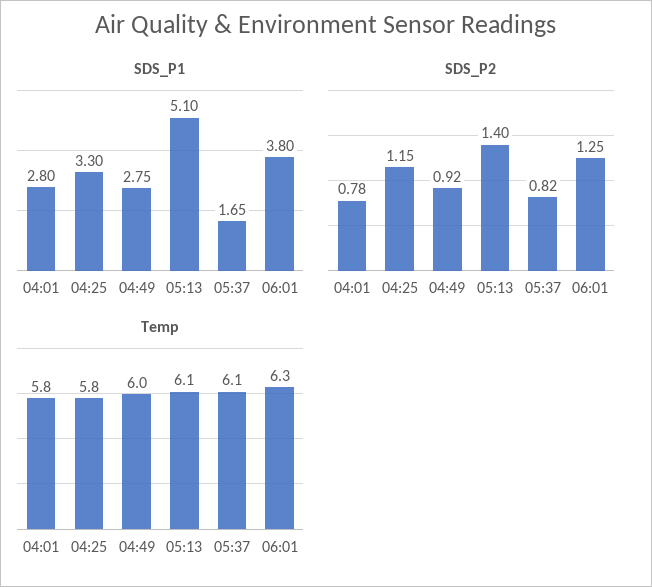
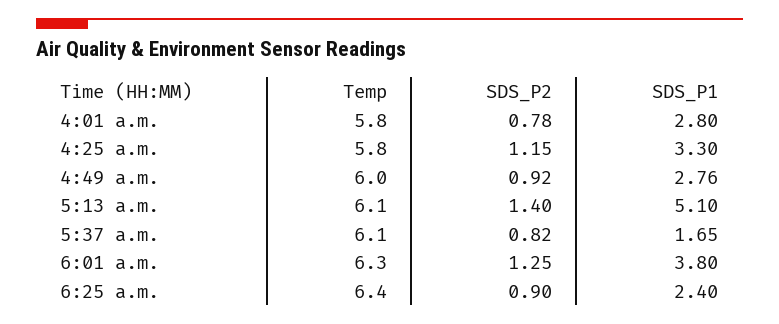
SDS_P1, 04:49: 2.75 -> 2.76
Temp, 6:25 a.m.: none -> 6.4
SDS_P2, 6:25 a.m.: none -> 0.9
SDS_P1, 6:25 a.m.: none -> 2.4

